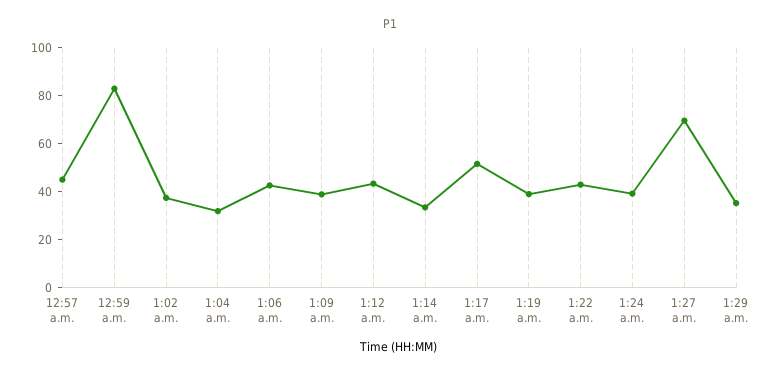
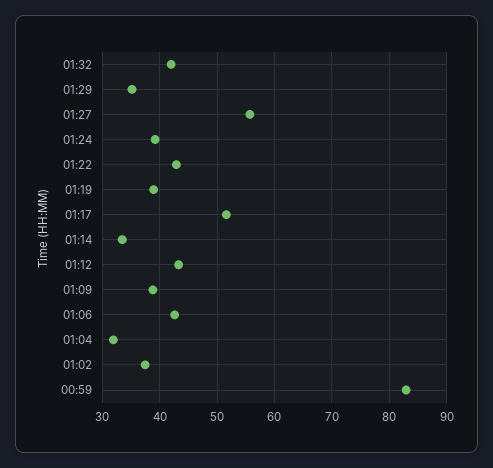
12:57 a.m.: 45 -> none
1:27 a.m.: 70 -> 56
01:32: none -> 42

